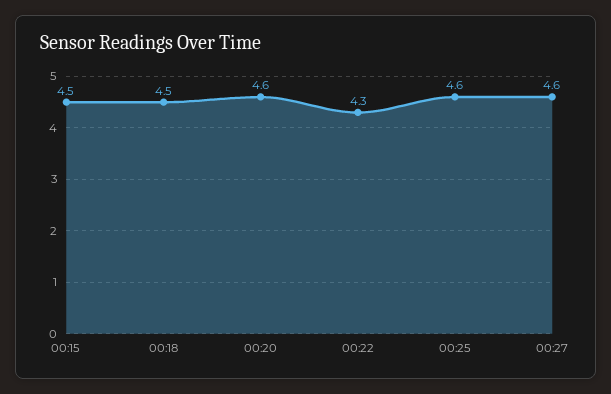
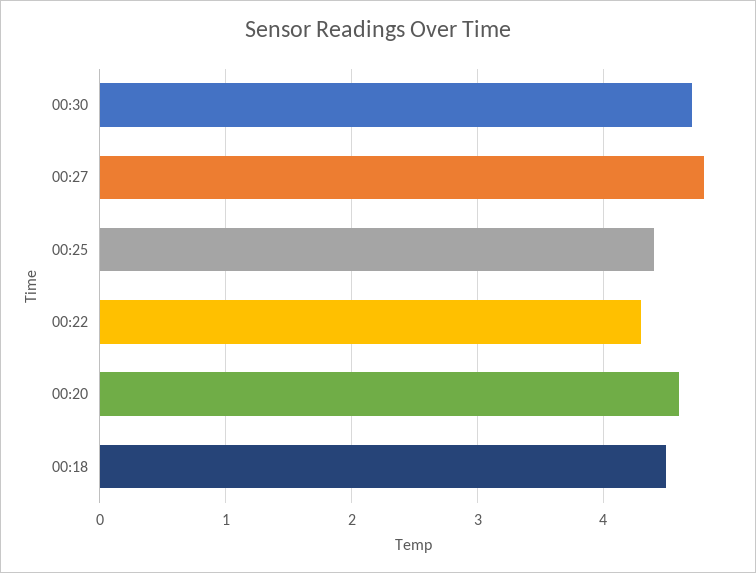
00:15: 4.5 -> none
00:25: 4.6 -> 4.4
00:27: 4.6 -> 4.8
00:30: none -> 4.7

